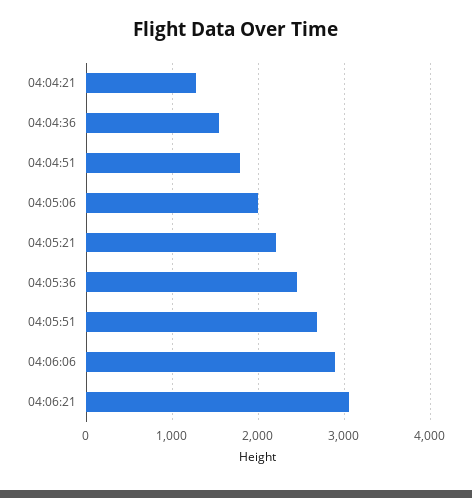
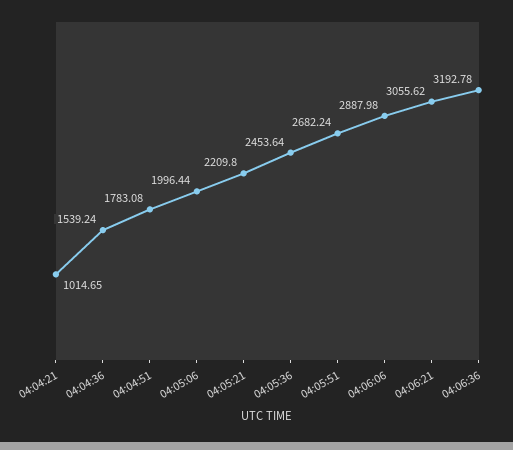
04:04:21: 1300 -> 1014.65
04:06:36: none -> 3192.78

